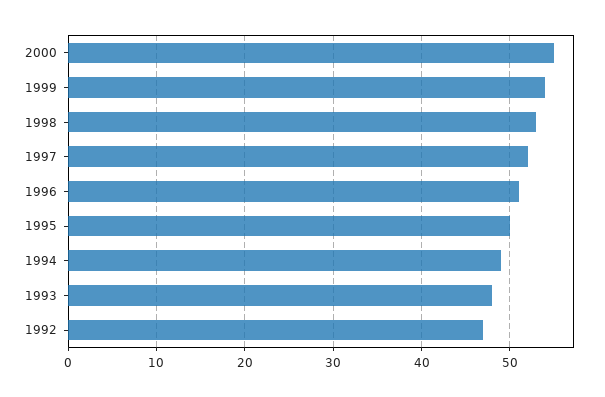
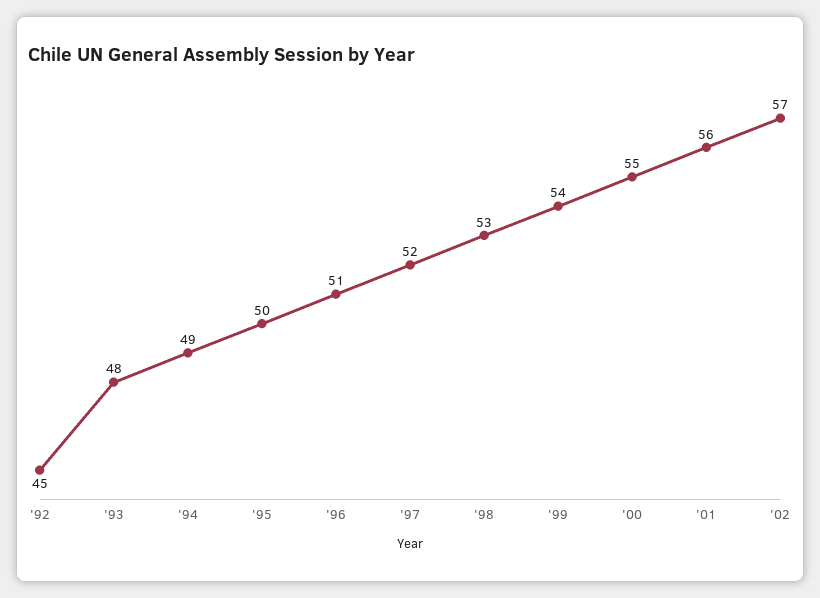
1992: 47 -> 45
'01: none -> 56
'02: none -> 57

